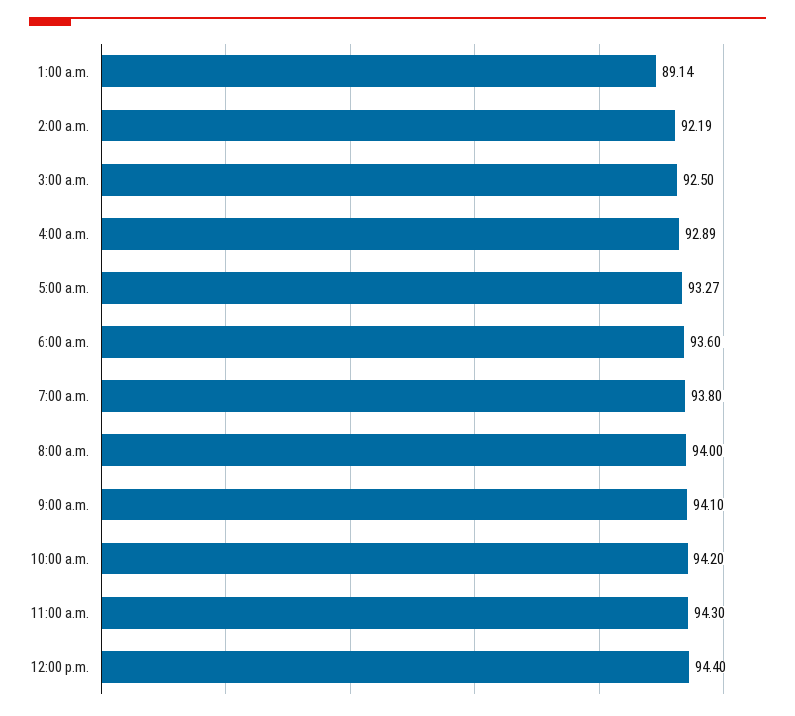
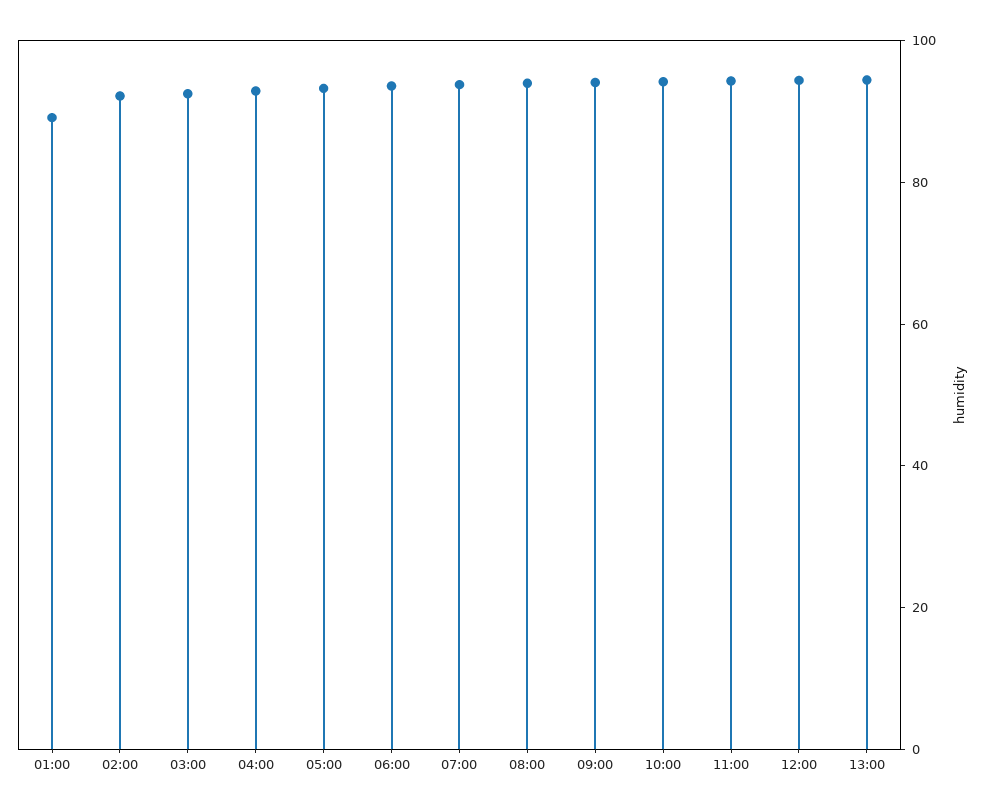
13:00: none -> 95

